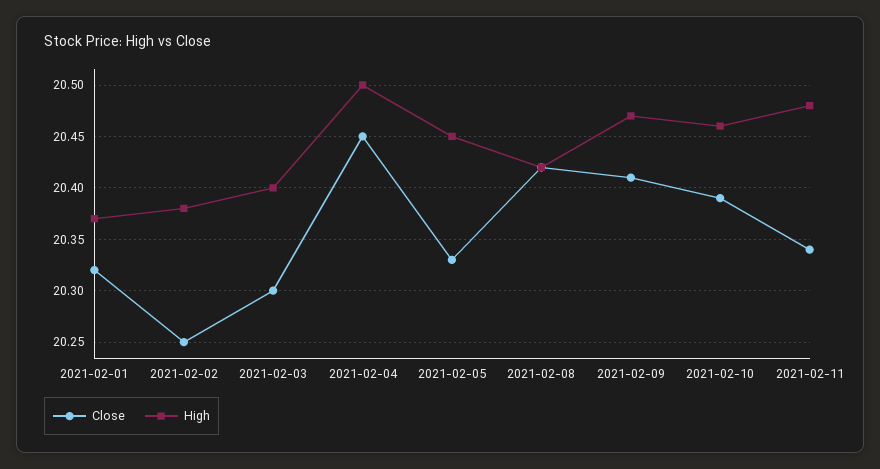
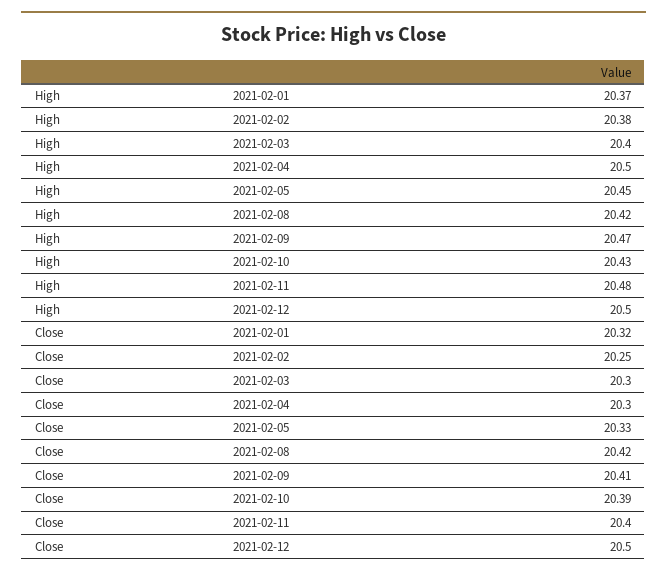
Close, 2021-02-04: 20.45 -> 20.3
High, 2021-02-10: 20.46 -> 20.43
Close, 2021-02-11: 20.34 -> 20.4
High, 2021-02-12: none -> 20.5
Close, 2021-02-12: none -> 20.5

